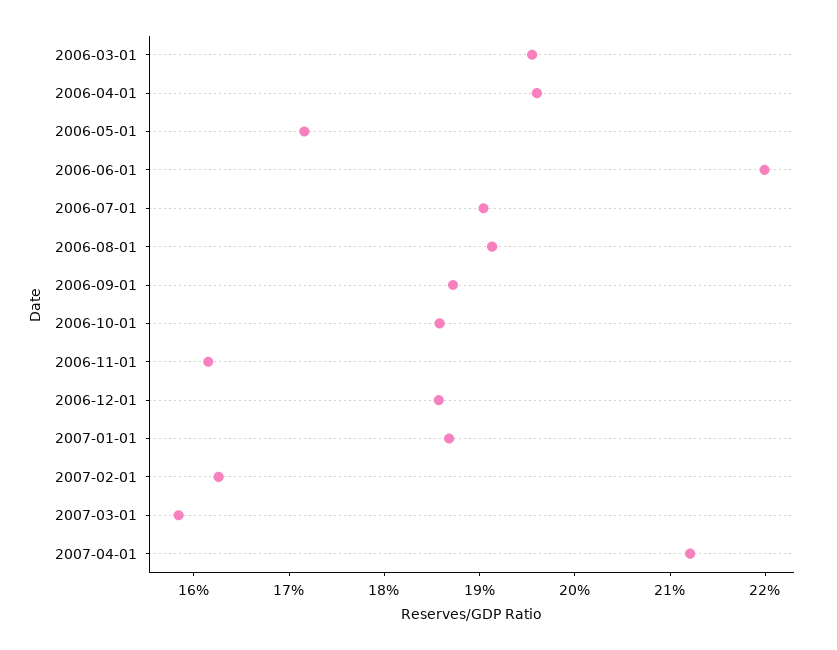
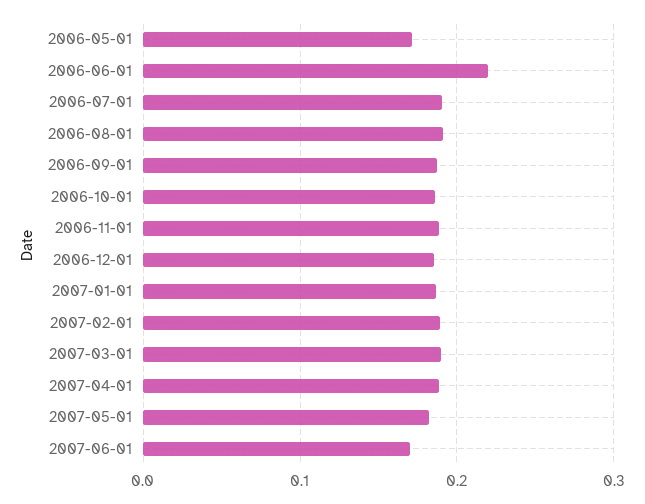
2006-03-01: 0.196 -> none
2006-04-01: 0.196 -> none
2006-11-01: 0.162 -> 0.19
2007-02-01: 0.162 -> 0.19
2007-03-01: 0.158 -> 0.19
2007-04-01: 0.212 -> 0.19
2007-05-01: none -> 0.18
2007-06-01: none -> 0.17

